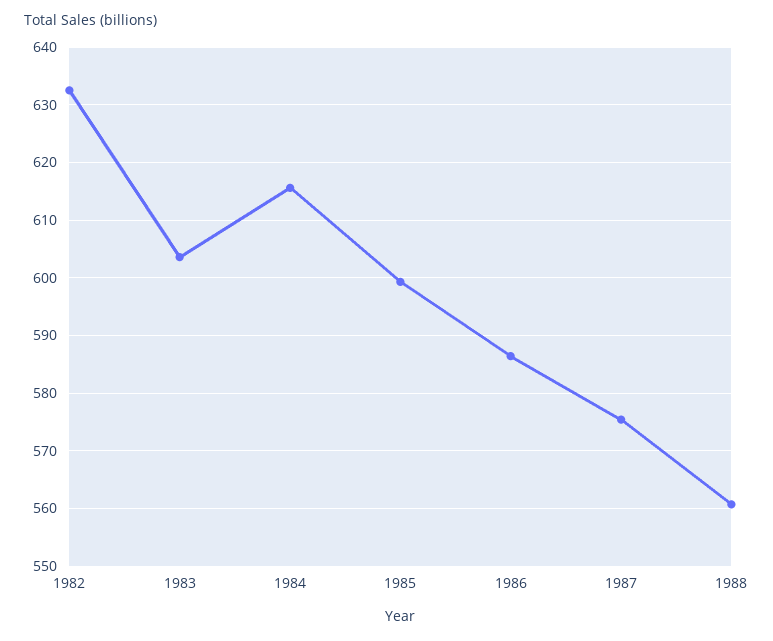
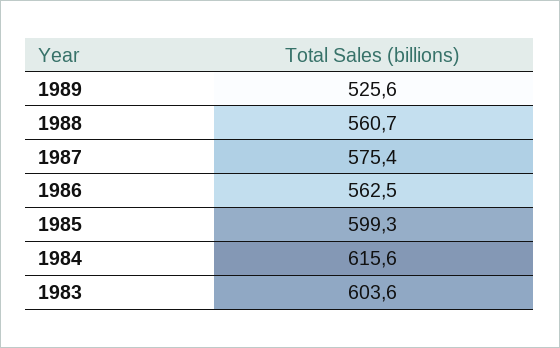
1982: 632 -> none
1986: 586 -> 562.5
1989: none -> 525.6

